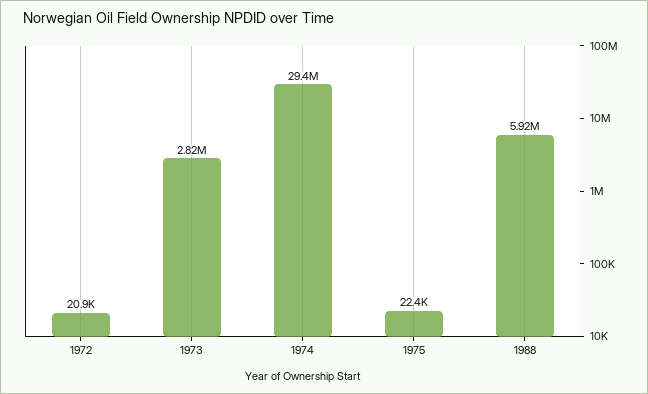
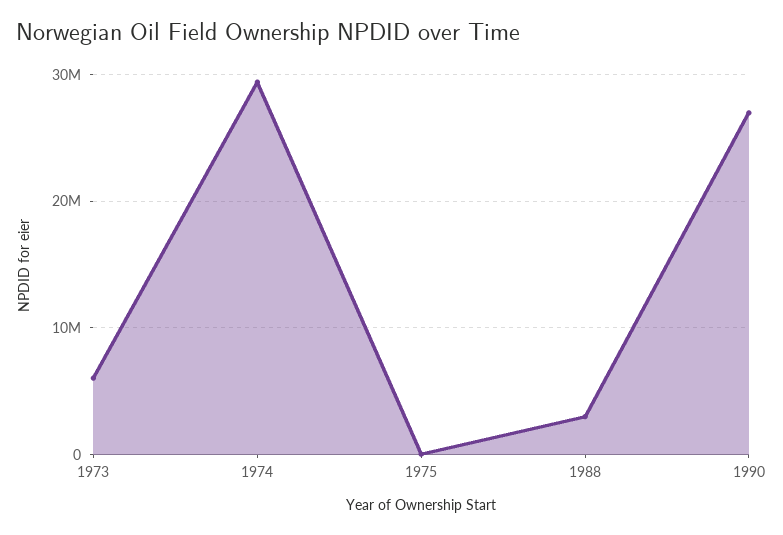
1972: 20900 -> none
1973: 2820000 -> 6000000
1988: 5920000 -> 3000000
1990: none -> 27000000

